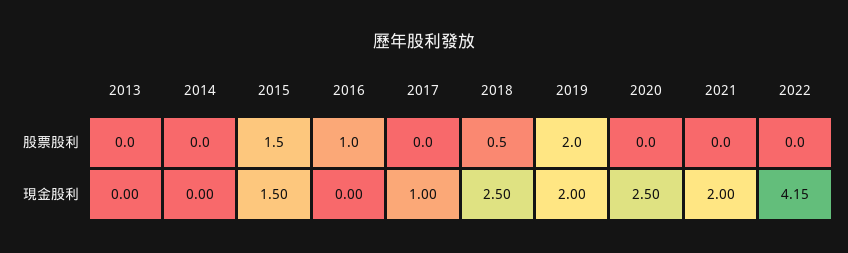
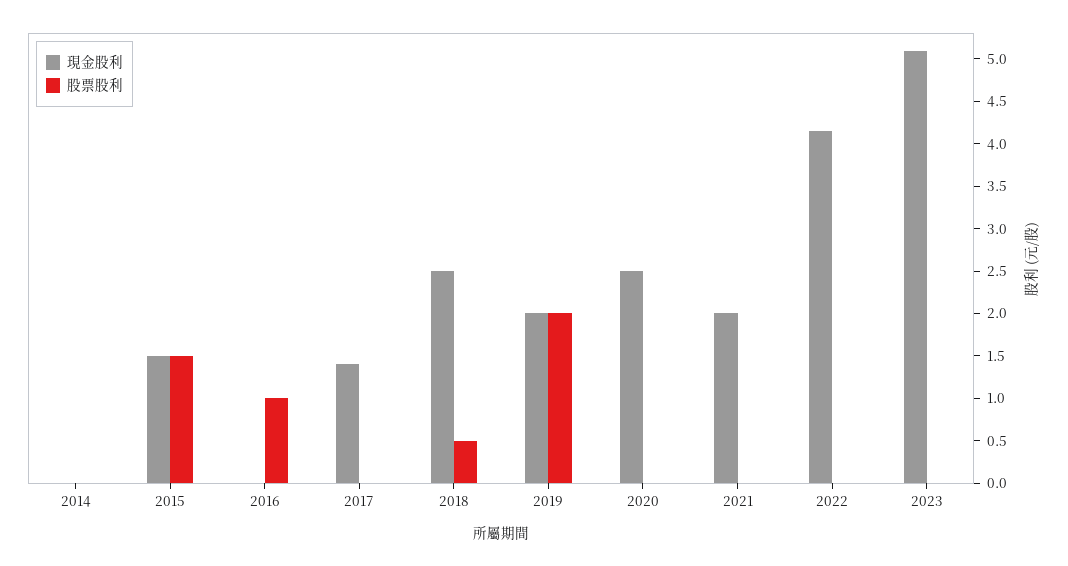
股票股利, 2013: 0 -> none
現金股利, 2013: 0 -> none
現金股利, 2017: 1 -> 1.4
現金股利, 2023: none -> 5.1
股票股利, 2023: none -> 0

